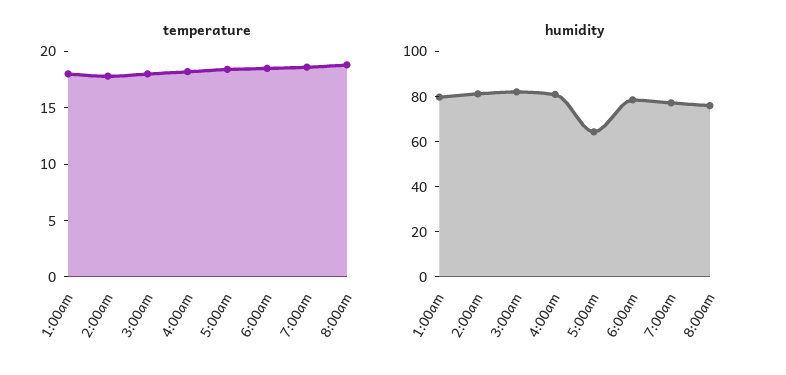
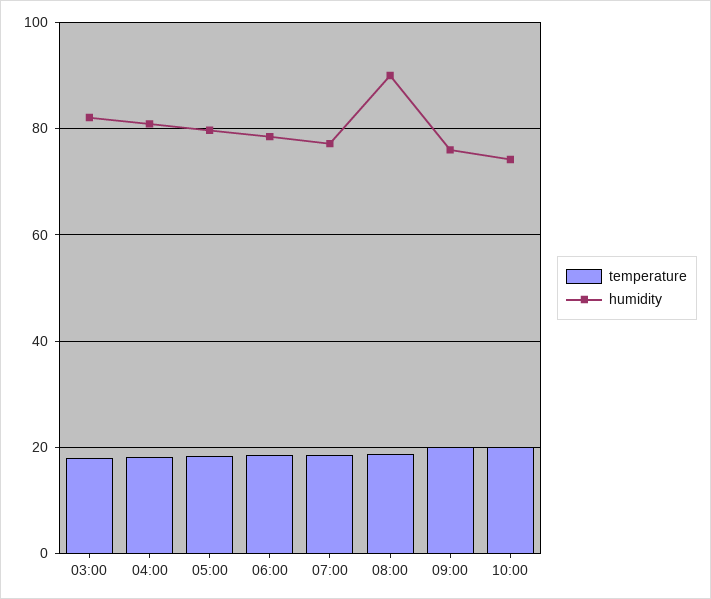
temperature, 1:00am: 18 -> none
temperature, 2:00am: 18 -> none
humidity, 1:00am: 80 -> none
humidity, 2:00am: 80 -> none
humidity, 5:00am: 65 -> 80
humidity, 8:00am: 75 -> 90
temperature, 09:00: none -> 20
humidity, 09:00: none -> 76
temperature, 10:00: none -> 20
humidity, 10:00: none -> 74

